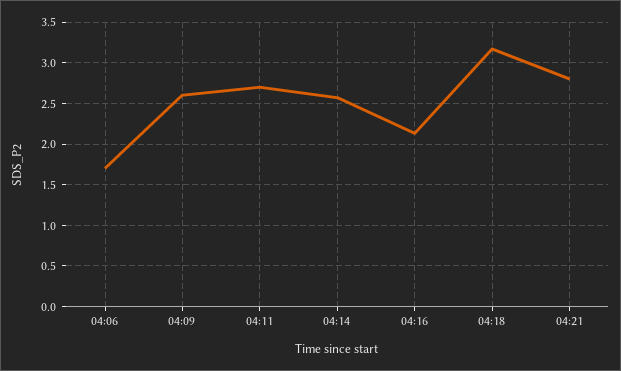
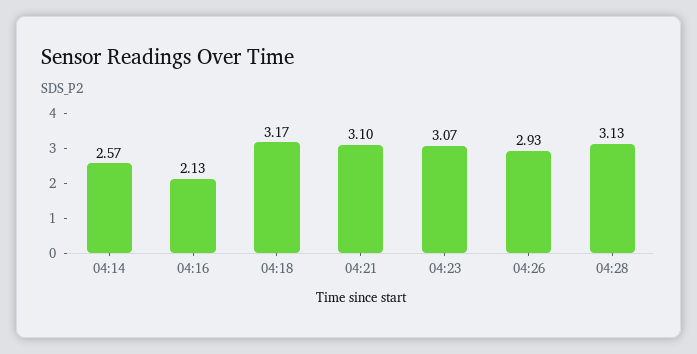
04:06: 1.7 -> none
04:09: 2.6 -> none
04:11: 2.7 -> none
04:21: 2.8 -> 3.1
04:23: none -> 3.07
04:26: none -> 2.93
04:28: none -> 3.13

